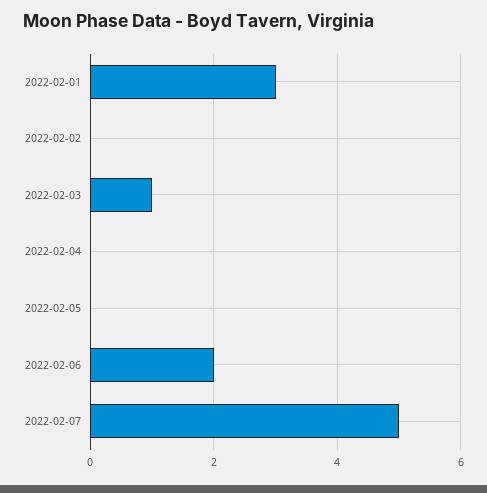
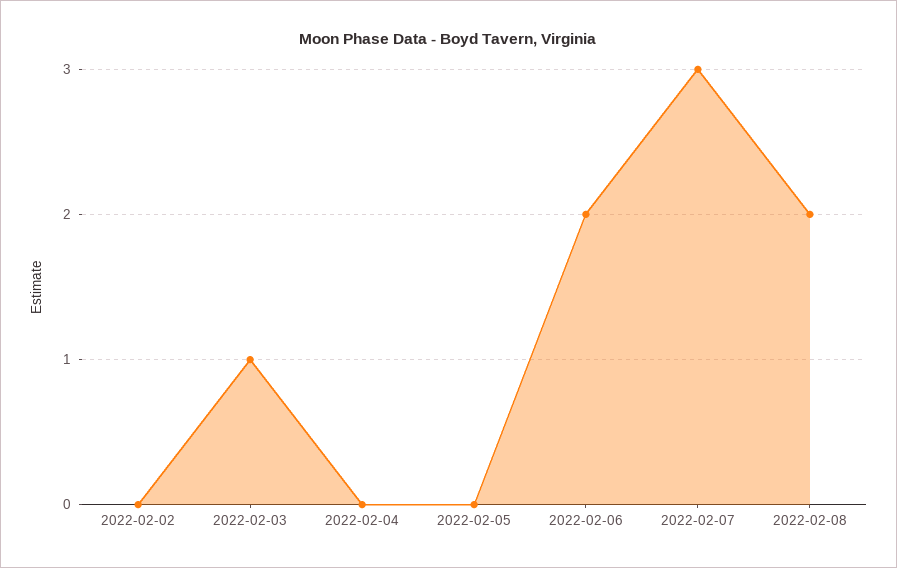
2022-02-01: 3 -> none
2022-02-07: 5 -> 3
2022-02-08: none -> 2

